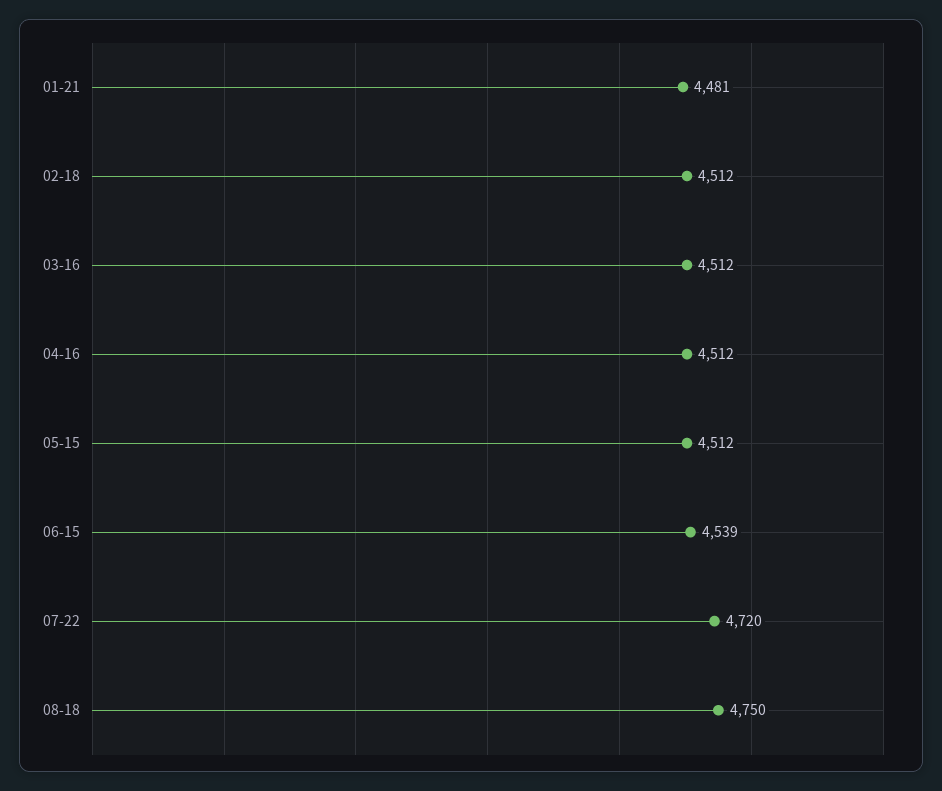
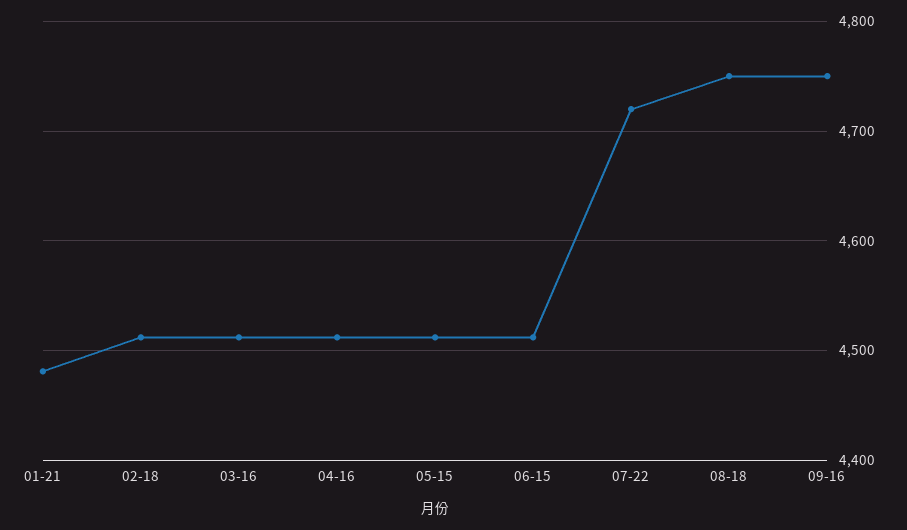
06-15: 4539 -> 4510
09-16: none -> 4750

